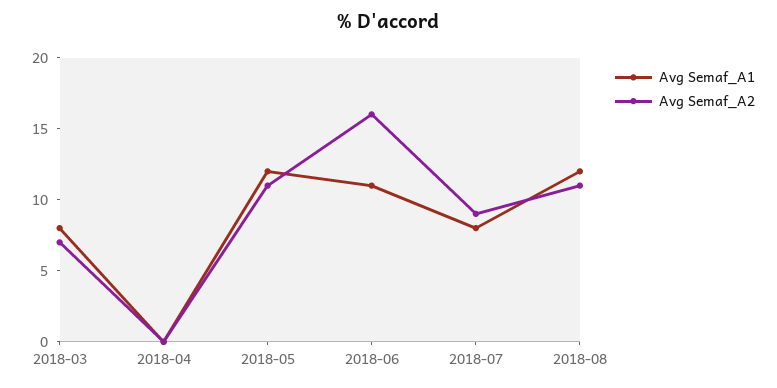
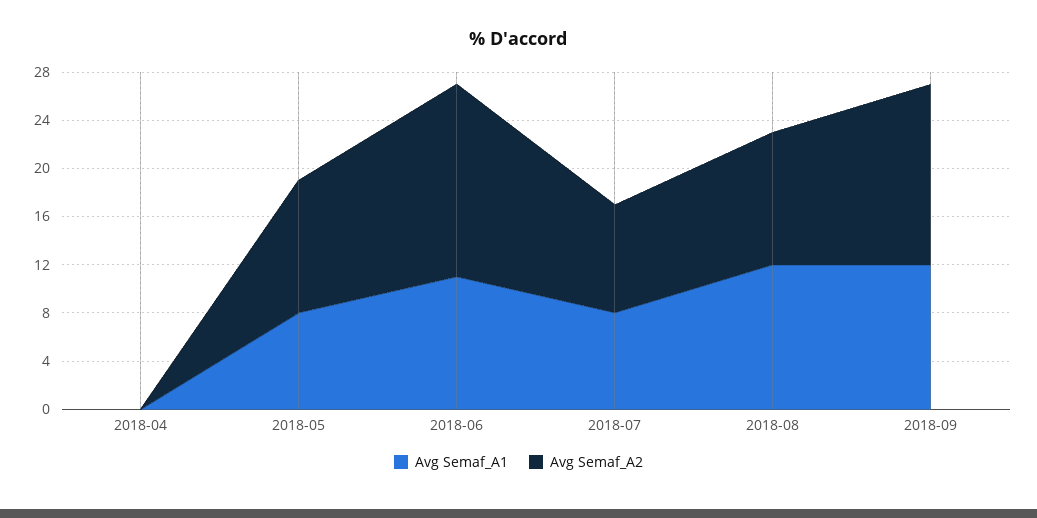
Avg Semaf_A1, 2018-03: 8 -> none
Avg Semaf_A2, 2018-03: 7 -> none
Avg Semaf_A1, 2018-05: 12 -> 8
Avg Semaf_A1, 2018-09: none -> 12
Avg Semaf_A2, 2018-09: none -> 15

